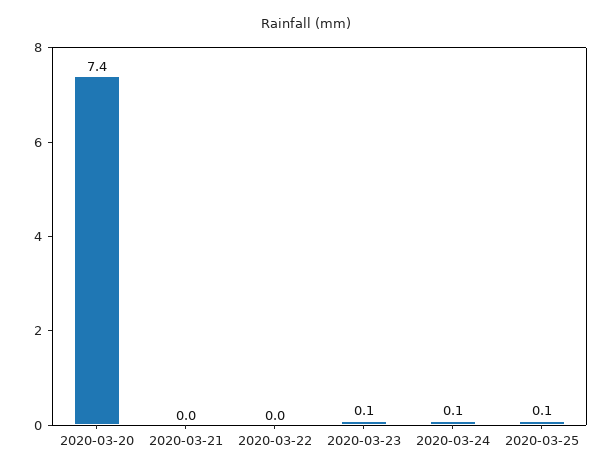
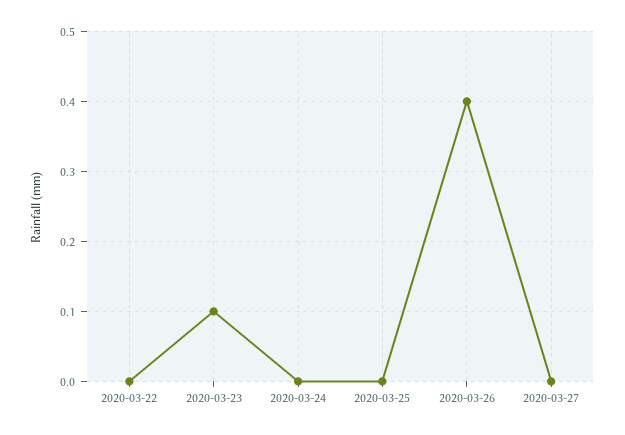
2020-03-20: 7.4 -> none
2020-03-21: 0 -> none
2020-03-24: 0.1 -> 0
2020-03-25: 0.1 -> 0
2020-03-26: none -> 0.4
2020-03-27: none -> 0

